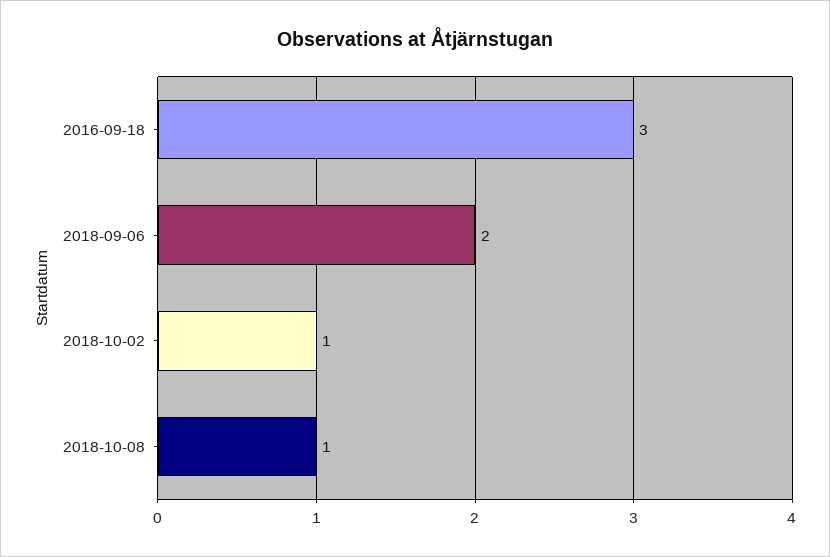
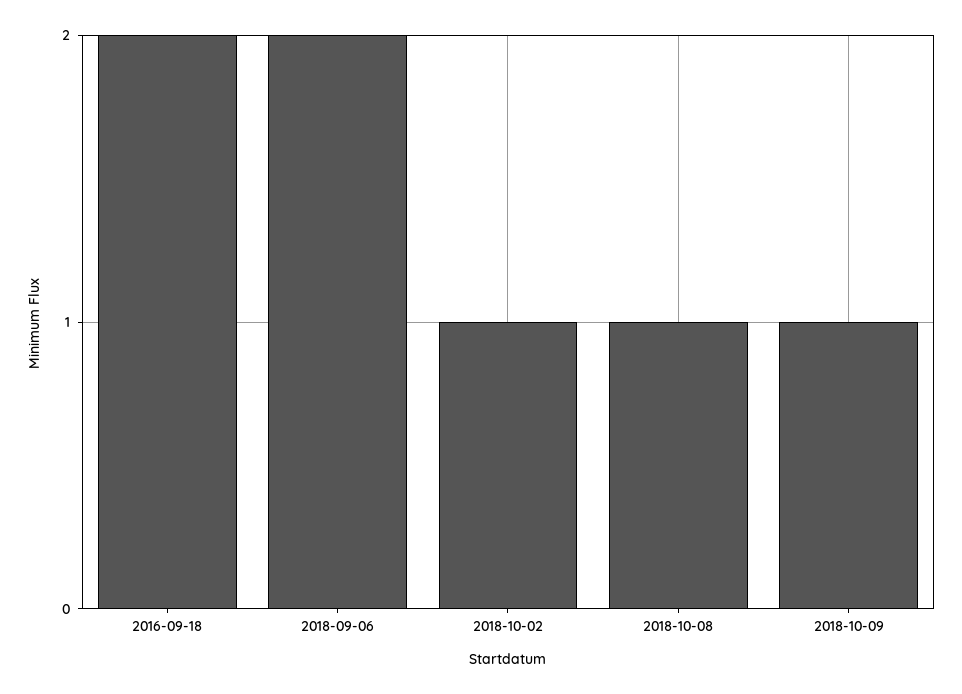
2016-09-18: 3 -> 2
2018-10-09: none -> 1

